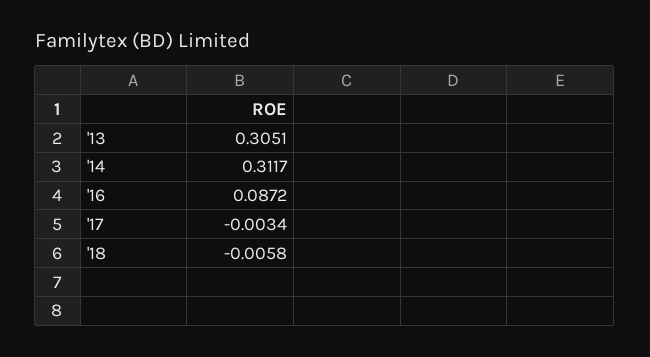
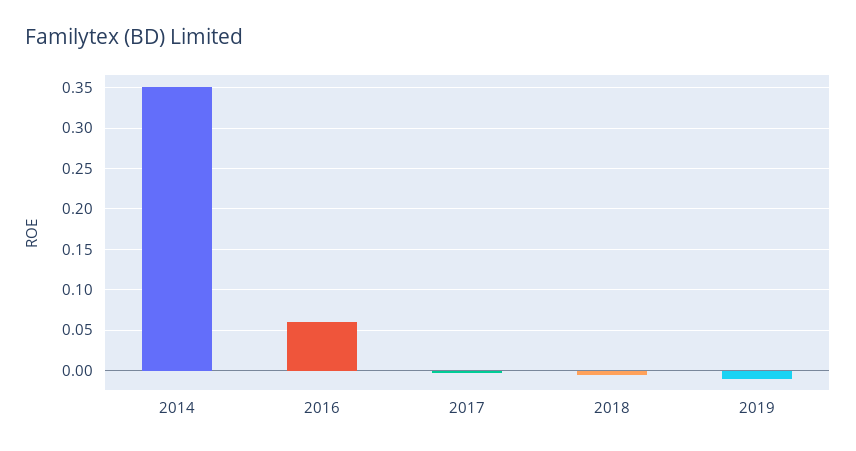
'13: 0.3051 -> none
'14: 0.3117 -> 0.35
'16: 0.0872 -> 0.06
2019: none -> -0.01

